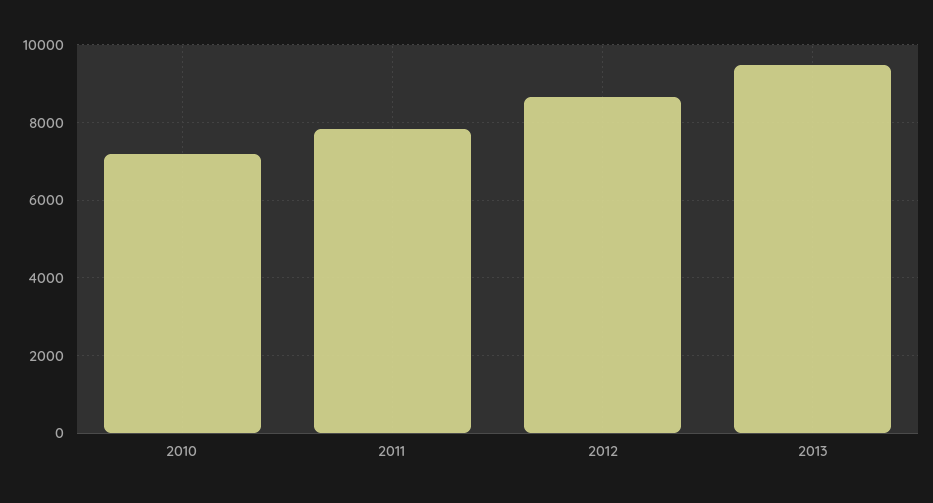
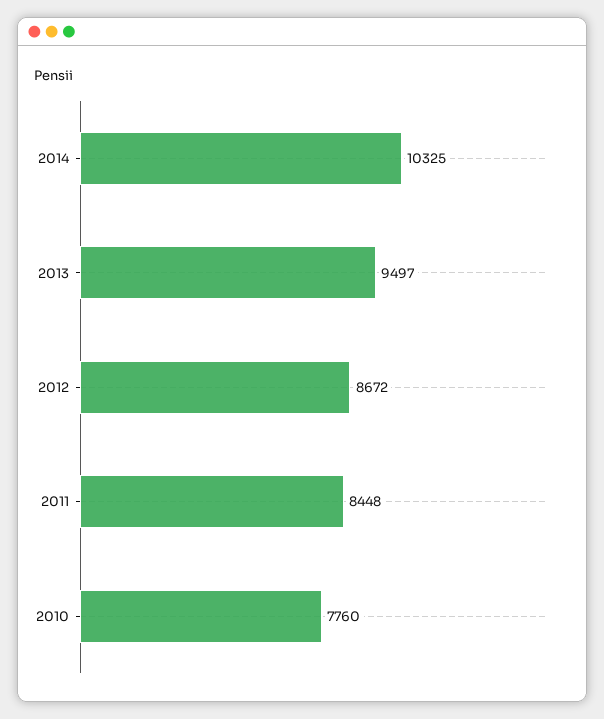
2010: 7200 -> 7760
2011: 7800 -> 8448
2014: none -> 10325

